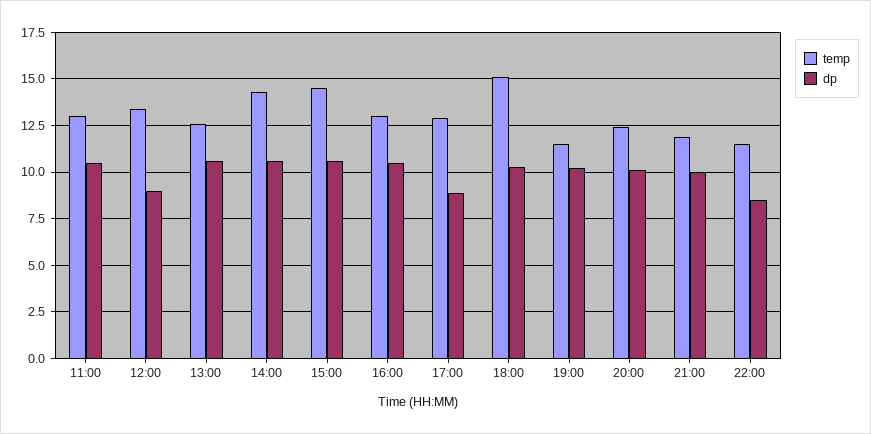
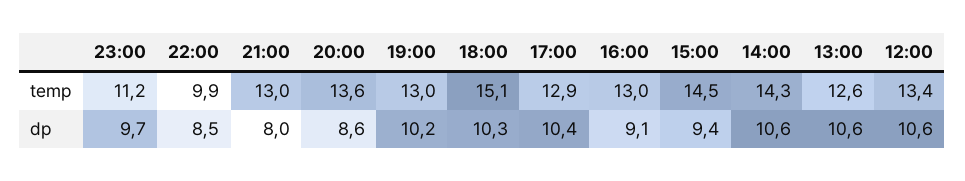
temp, 11:00: 13 -> none
dp, 11:00: 10.5 -> none
dp, 12:00: 9 -> 10.6
dp, 15:00: 10.5 -> 9.4
dp, 16:00: 10.5 -> 9.1
dp, 17:00: 9 -> 10.4
temp, 19:00: 11.5 -> 13
temp, 20:00: 12.5 -> 13.6
dp, 20:00: 10 -> 8.6
temp, 21:00: 12 -> 13
dp, 21:00: 10 -> 8
temp, 22:00: 11.5 -> 9.9
temp, 23:00: none -> 11.2
dp, 23:00: none -> 9.7

